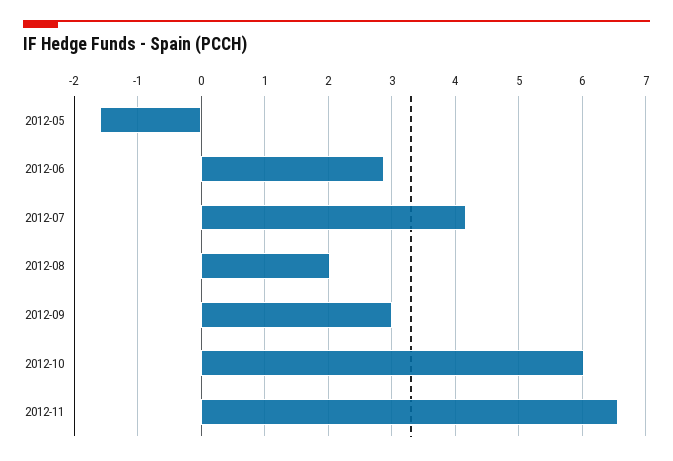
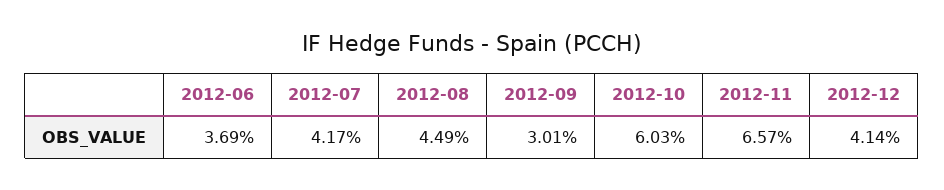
2012-05: -1.6 -> none
2012-06: 2.9 -> 3.69
2012-08: 2 -> 4.49
2012-12: none -> 4.14

